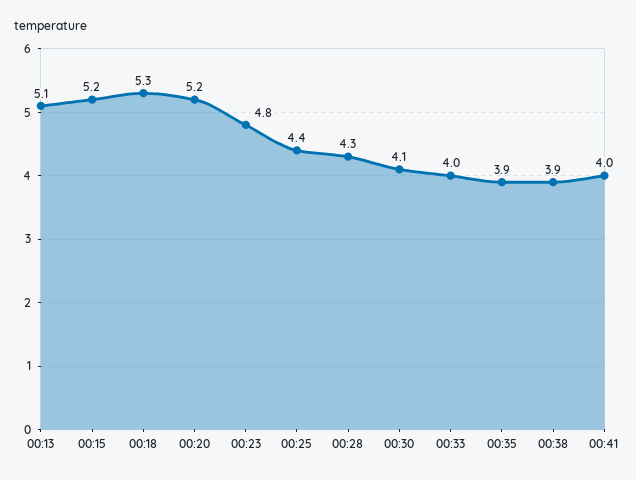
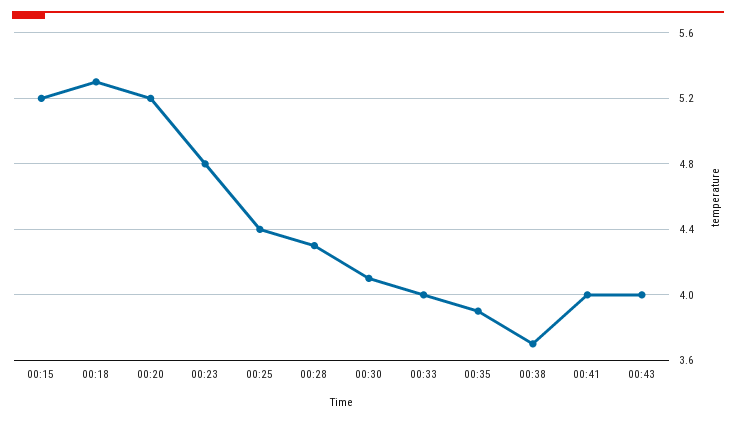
00:13: 5.1 -> none
00:38: 3.9 -> 3.7
00:43: none -> 4

